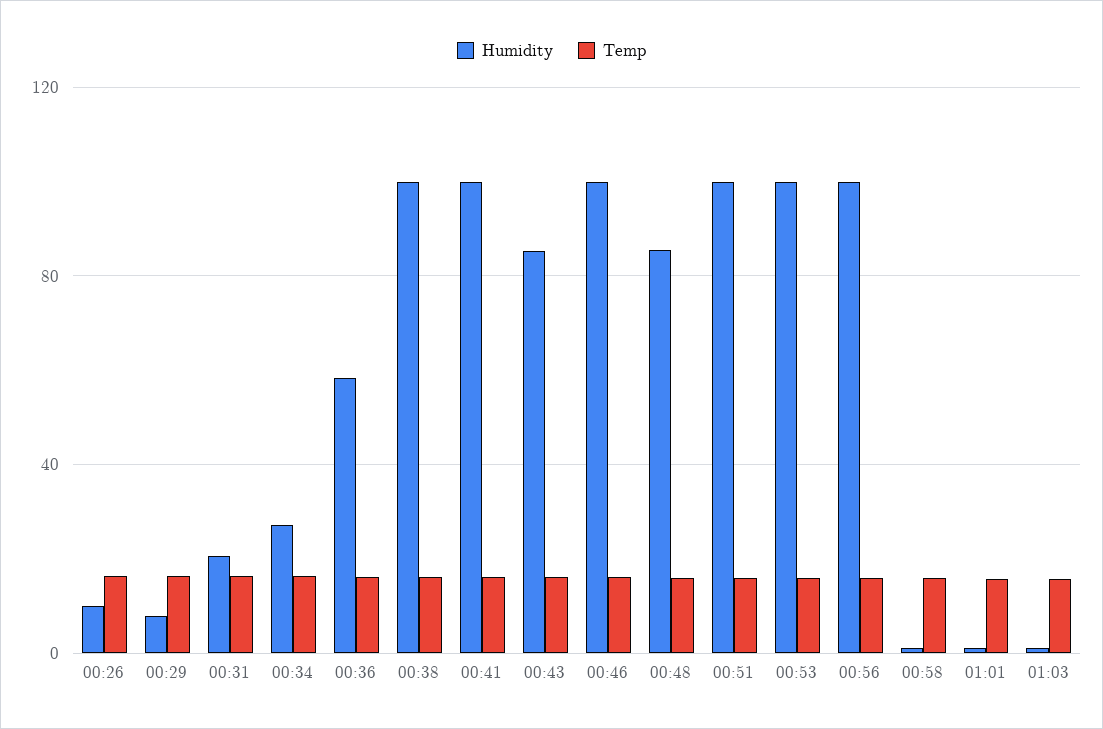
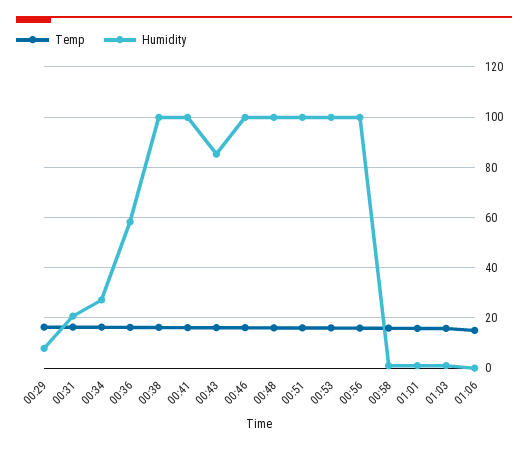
Humidity, 00:26: 10 -> none
Temp, 00:26: 15 -> none
Humidity, 00:48: 85 -> 100
Temp, 01:06: none -> 15
Humidity, 01:06: none -> 0

